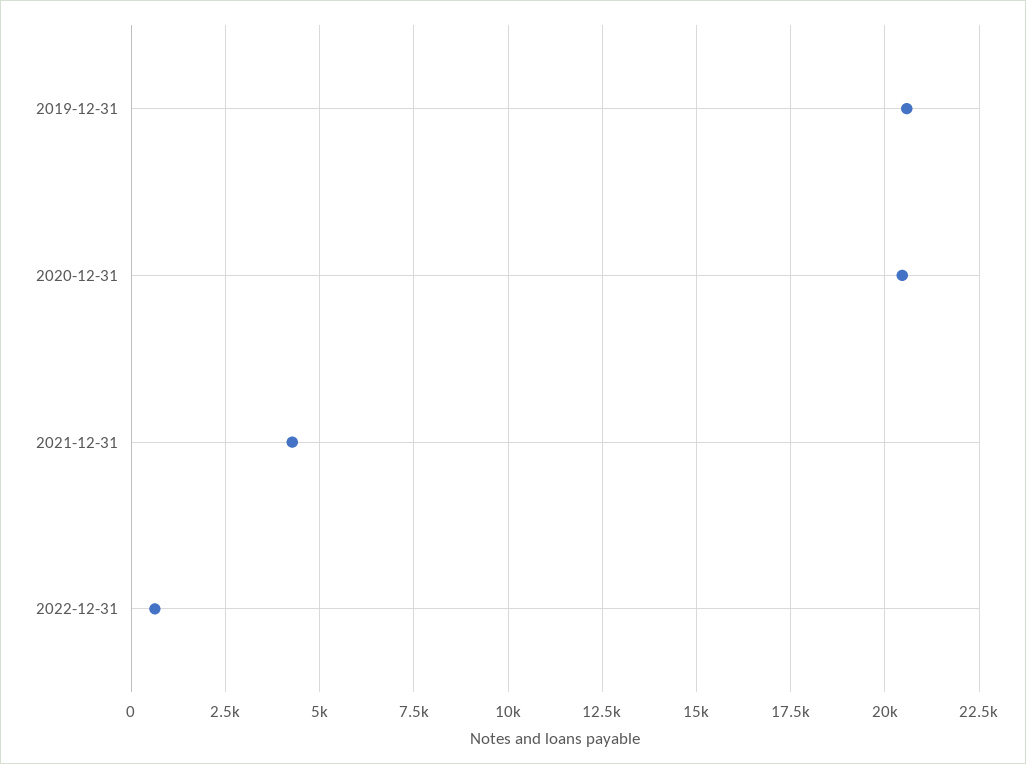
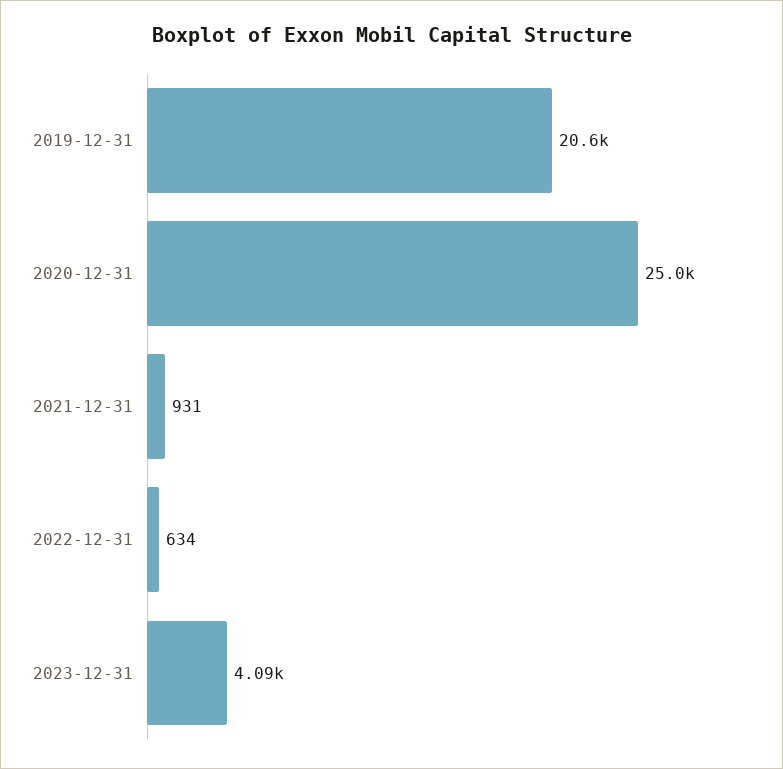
2020-12-31: 20500 -> 25000
2021-12-31: 4250 -> 931
2023-12-31: none -> 4090

